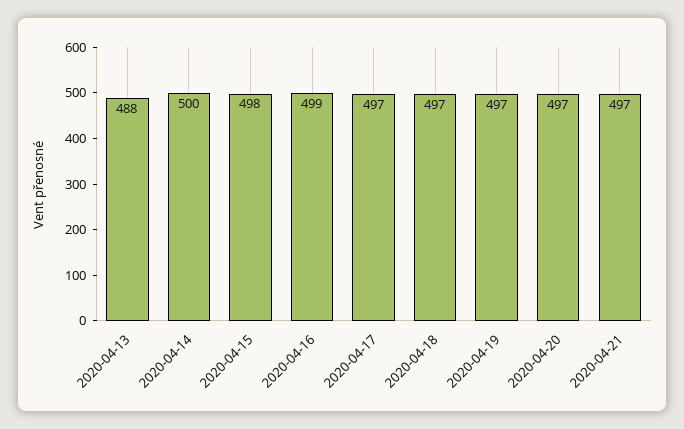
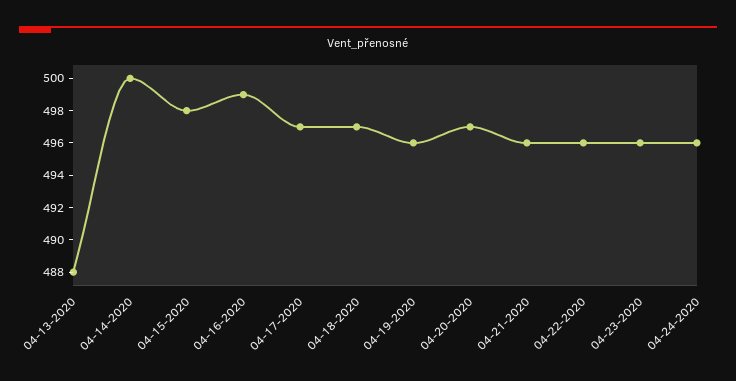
2020-04-19: 497 -> 496
2020-04-21: 497 -> 496
04-22-2020: none -> 496
04-23-2020: none -> 496
04-24-2020: none -> 496

